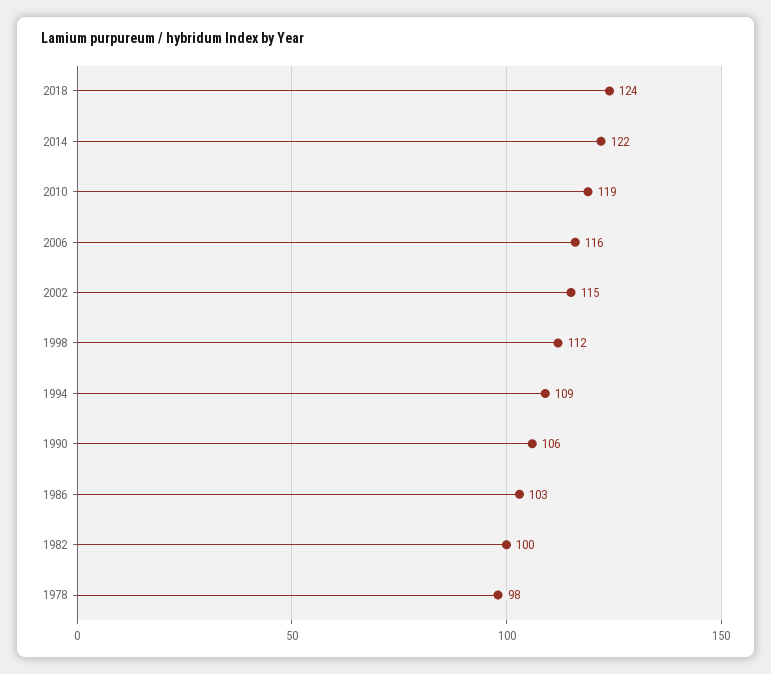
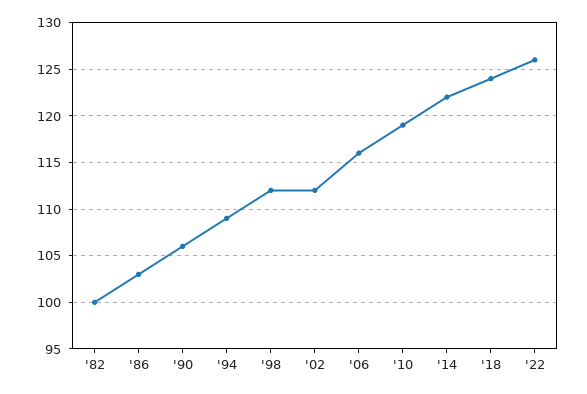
2002: 115 -> 112
1978: 98 -> none
'22: none -> 126

